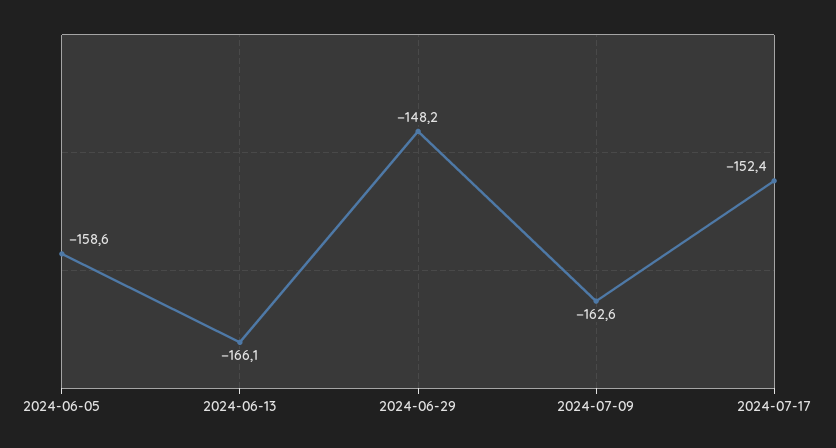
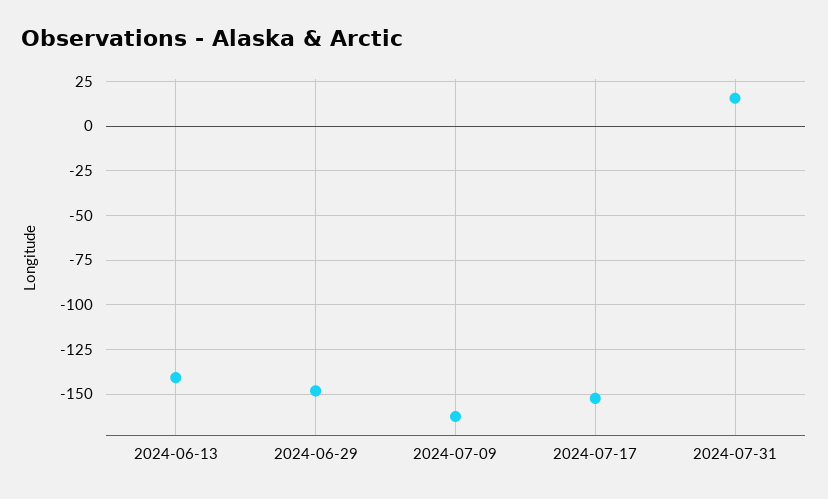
2024-06-05: -158.6 -> none
2024-06-13: -166.1 -> -140
2024-07-31: none -> 15

